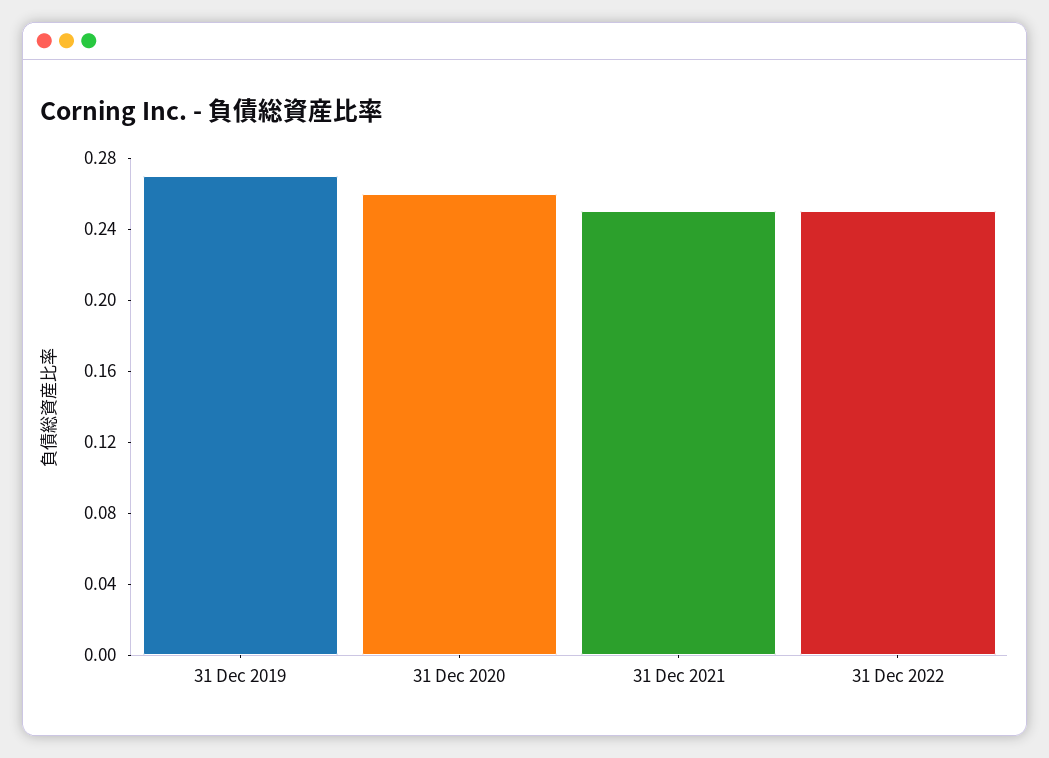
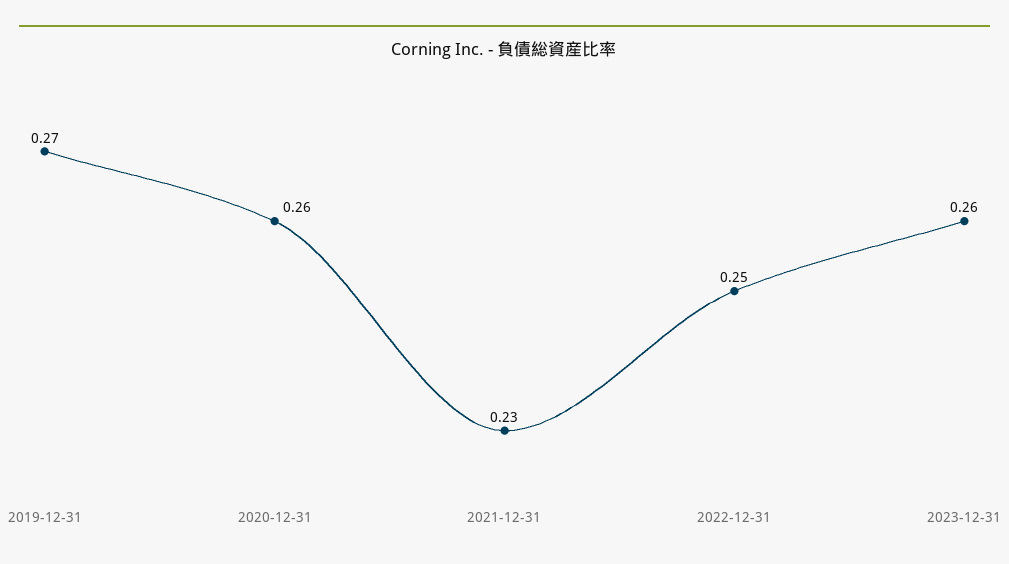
31 Dec 2021: 0.25 -> 0.23
2023-12-31: none -> 0.26

